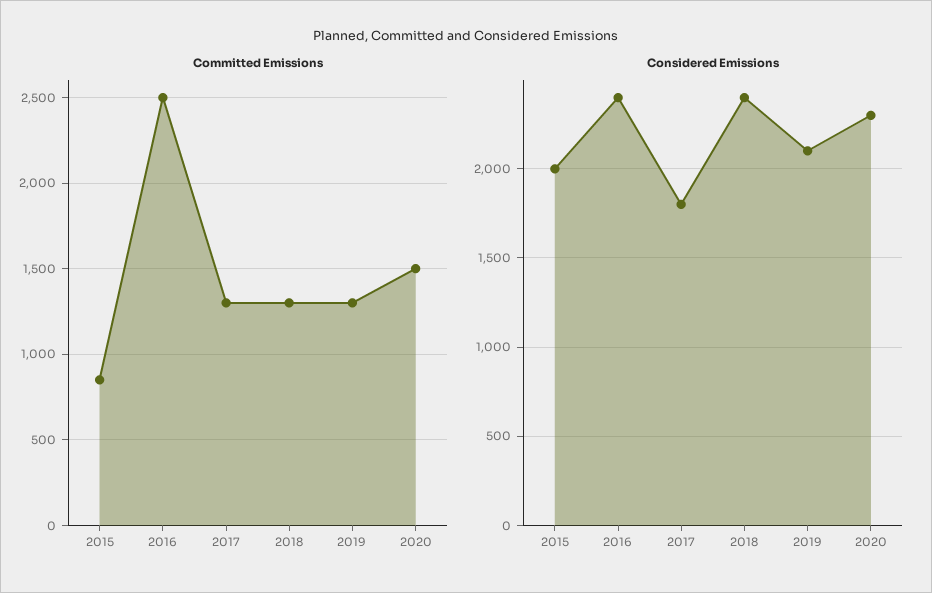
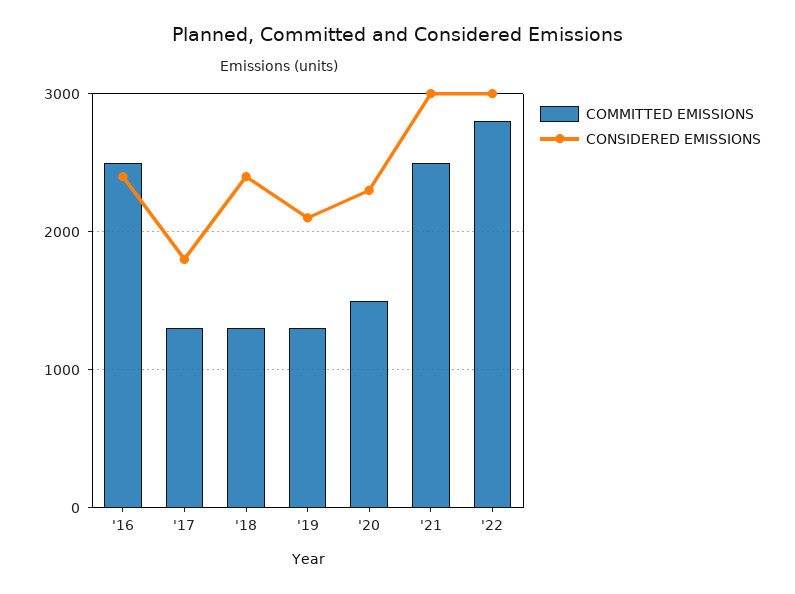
Committed Emissions, 2015: 850 -> none
Considered Emissions, 2015: 2000 -> none
Committed Emissions, '21: none -> 2500
Considered Emissions, '21: none -> 3000
Committed Emissions, '22: none -> 2800
Considered Emissions, '22: none -> 3000

